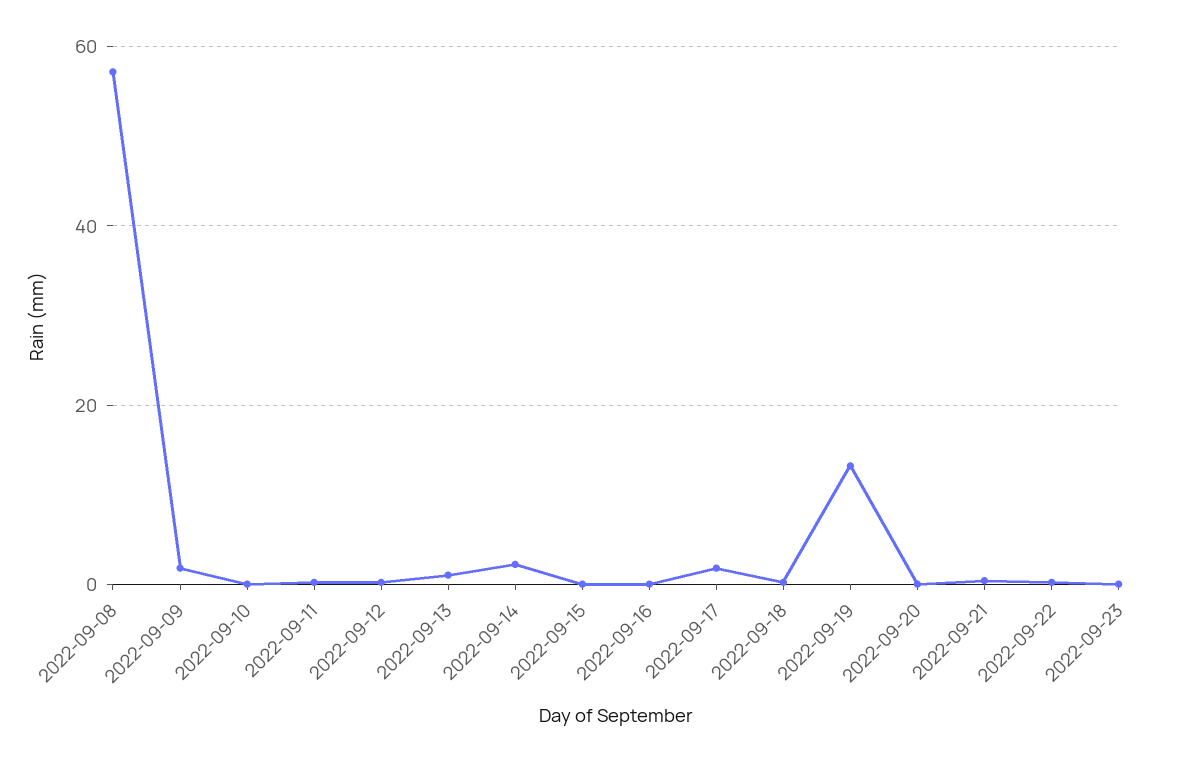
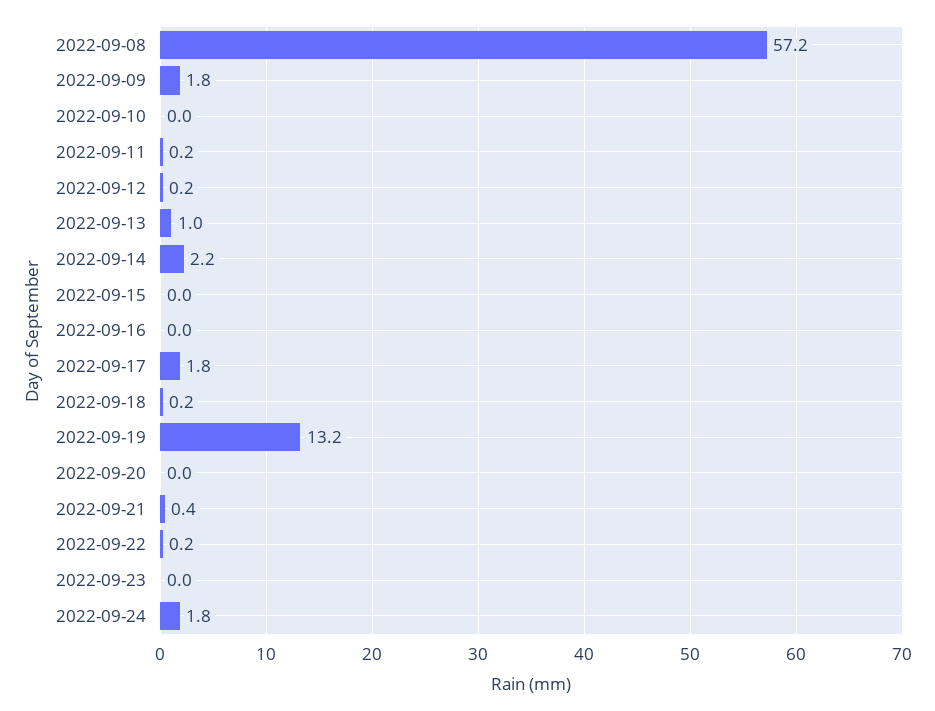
2022-09-24: none -> 1.8

